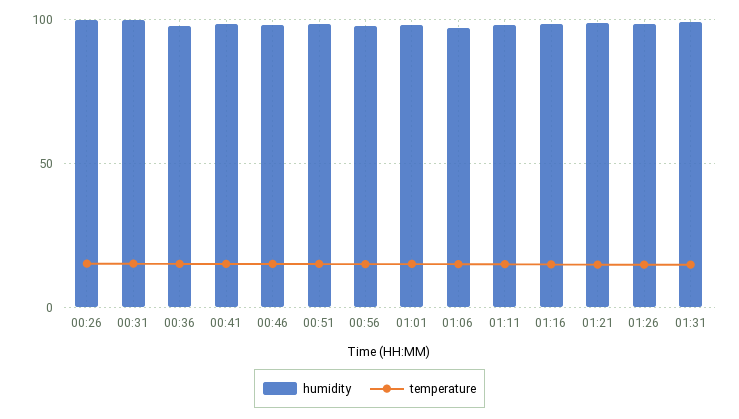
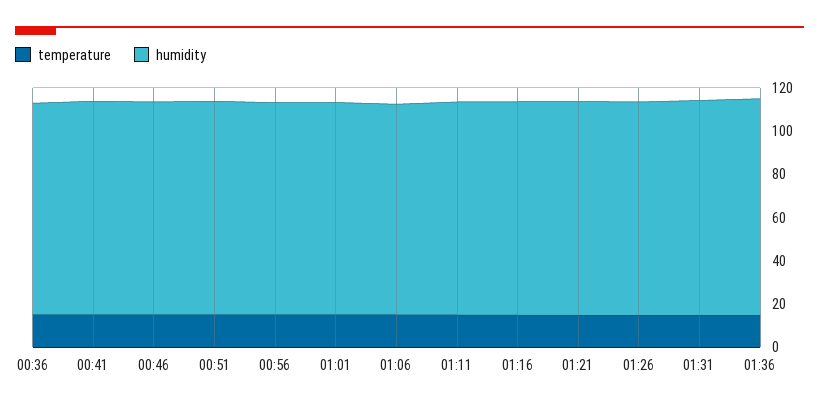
humidity, 00:26: 100 -> none
temperature, 00:26: 15 -> none
humidity, 00:31: 100 -> none
temperature, 00:31: 15 -> none
temperature, 01:36: none -> 15
humidity, 01:36: none -> 100

